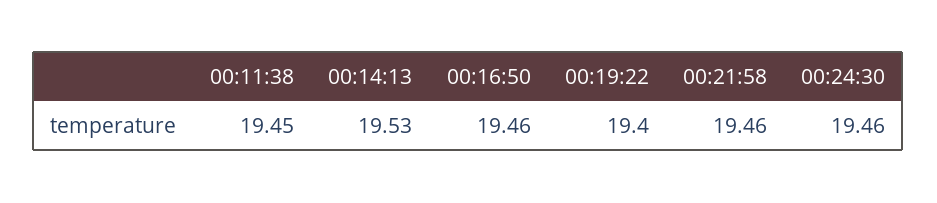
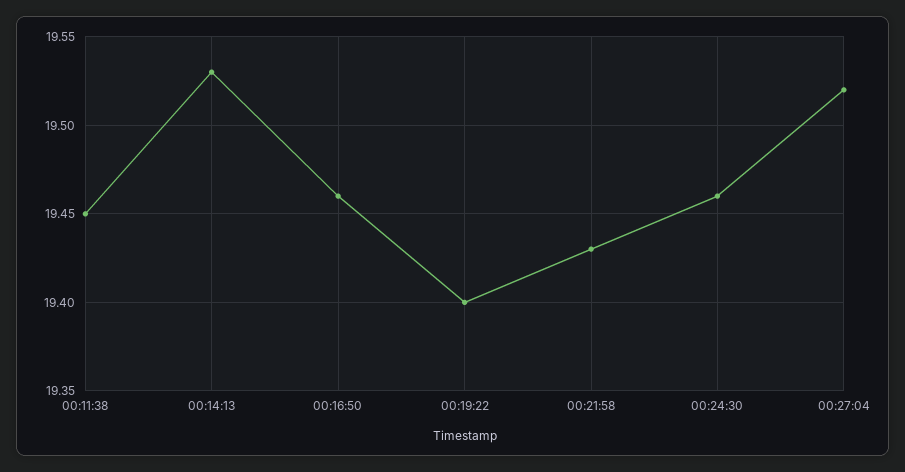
00:21:58: 19.46 -> 19.43
00:27:04: none -> 19.52

